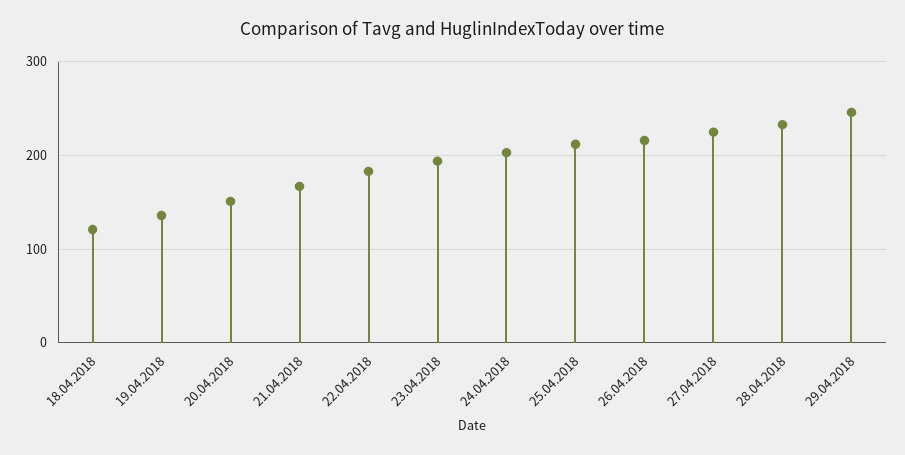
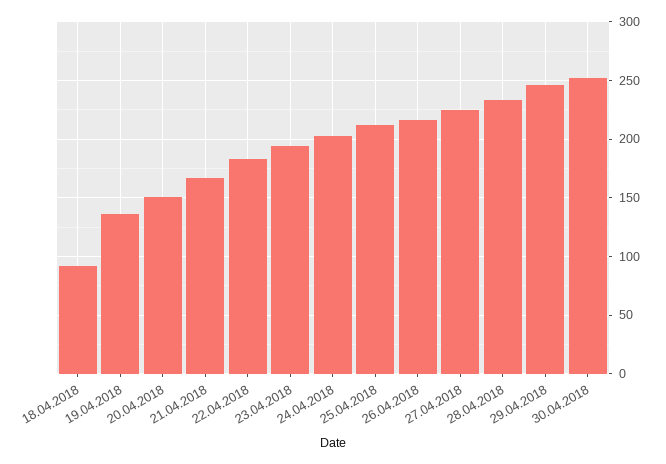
18.04.2018: 120 -> 90
30.04.2018: none -> 250

